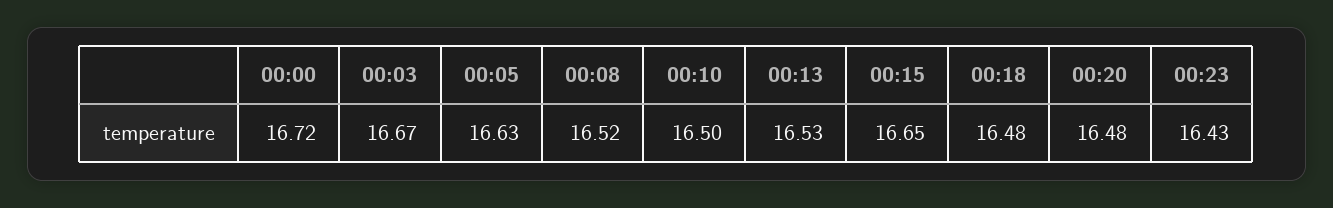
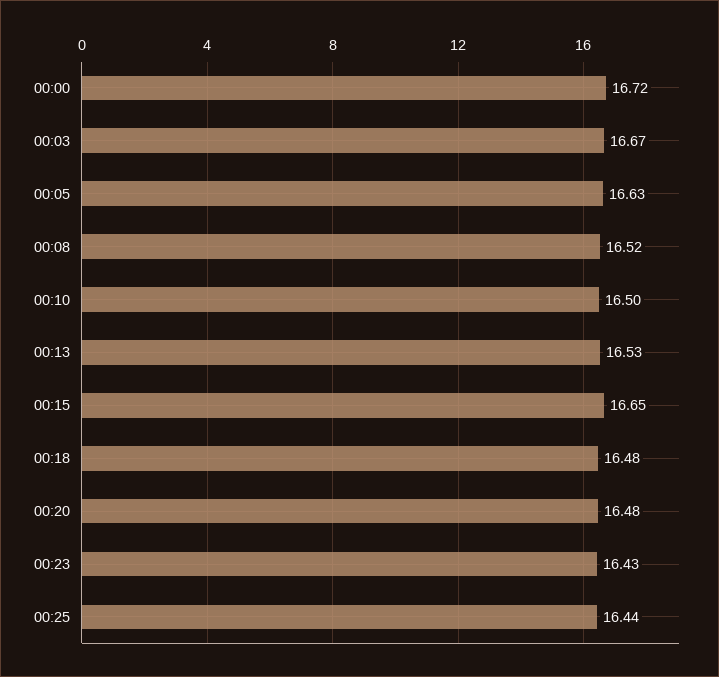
00:25: none -> 16.44

